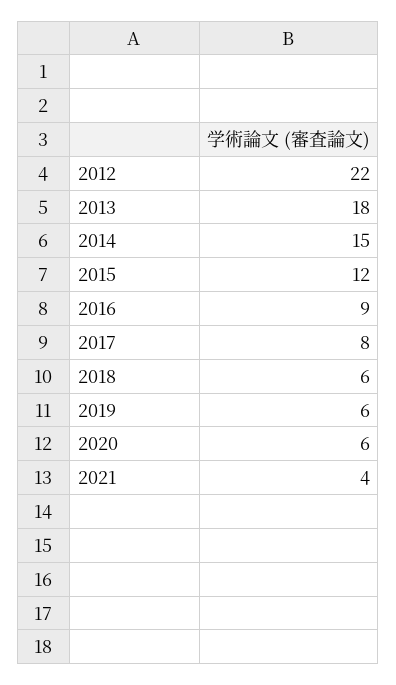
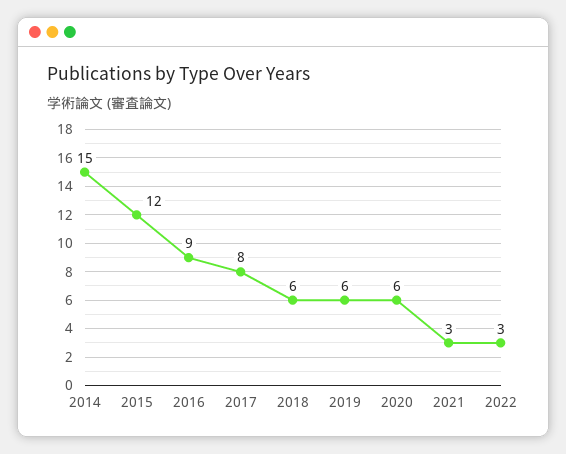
2012: 22 -> none
2013: 18 -> none
2021: 4 -> 3
2022: none -> 3

